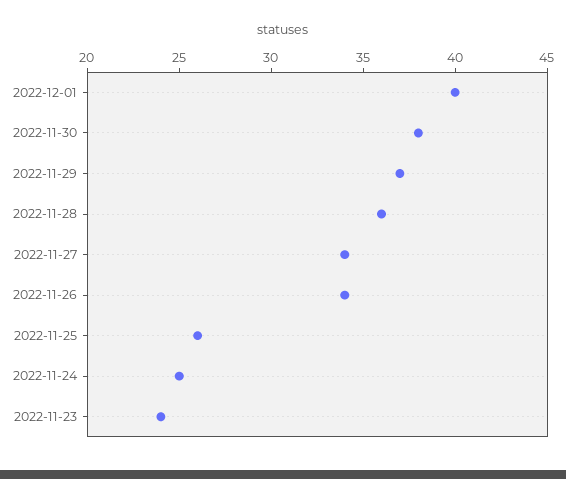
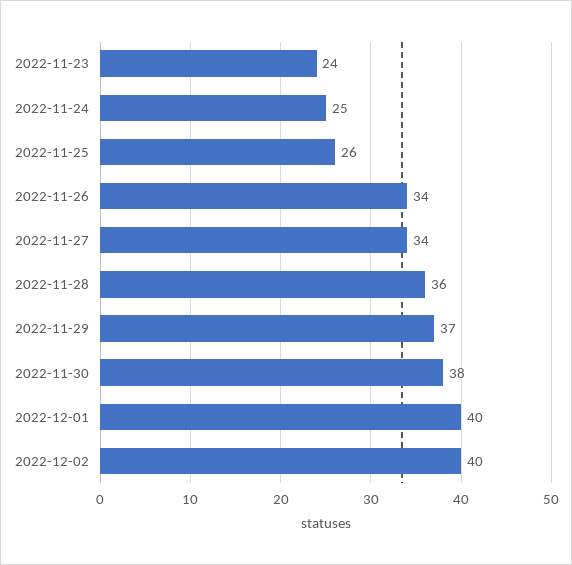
2022-12-02: none -> 40

